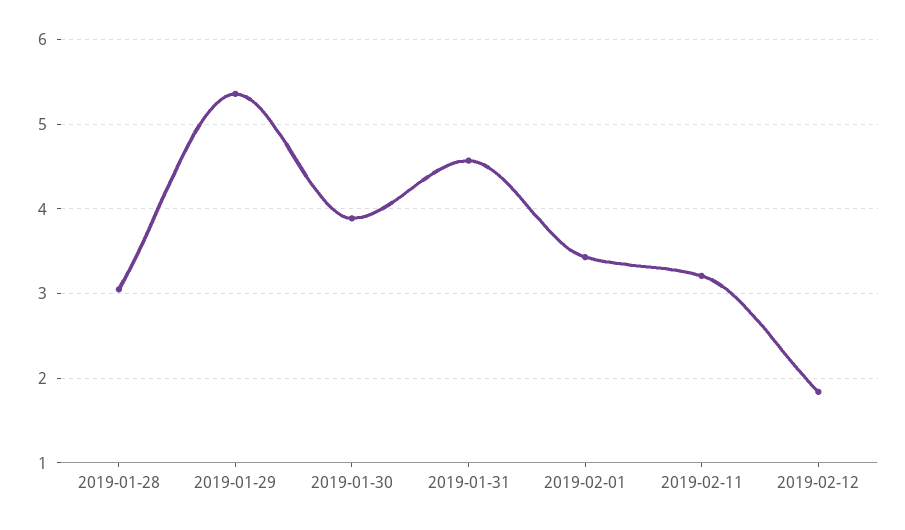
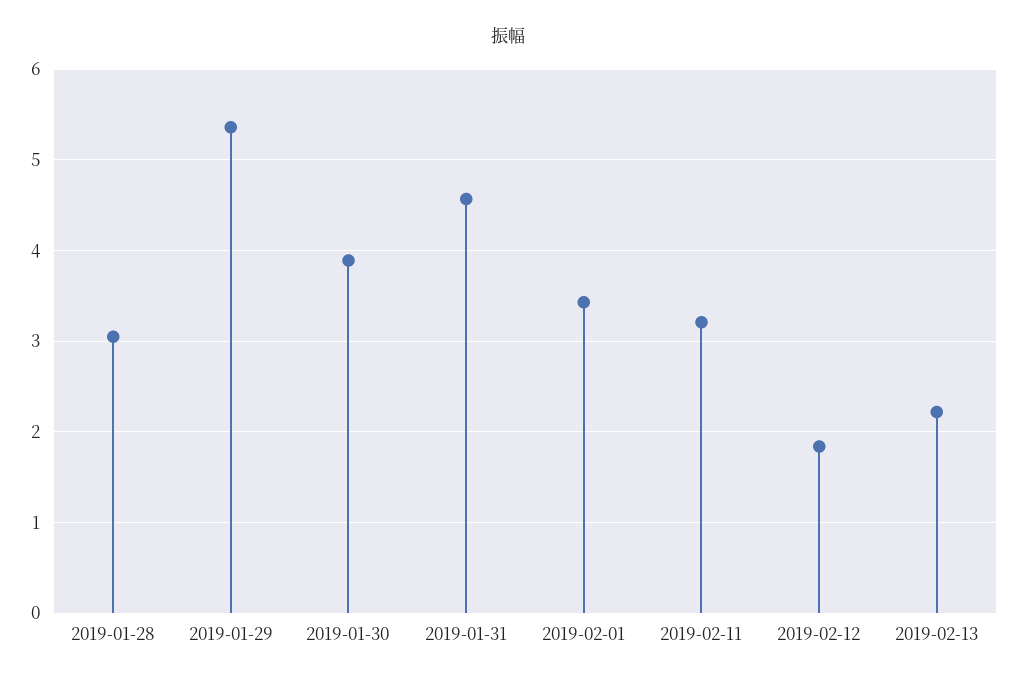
2019-02-13: none -> 2.2

